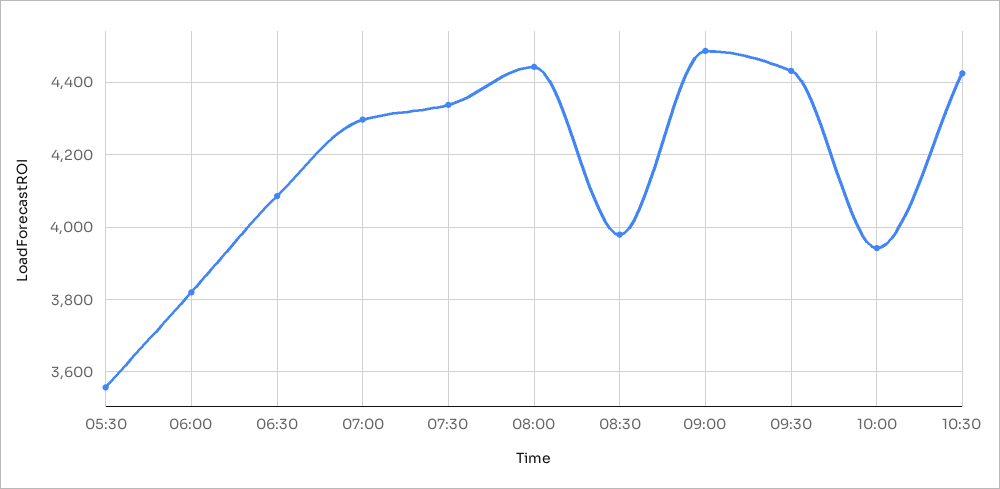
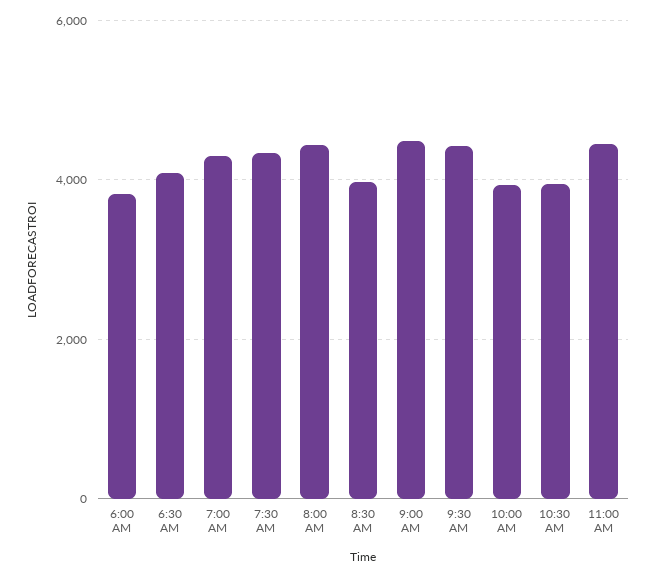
05:30: 3560 -> none
10:30: 4420 -> 4000
11:00 AM: none -> 4400

